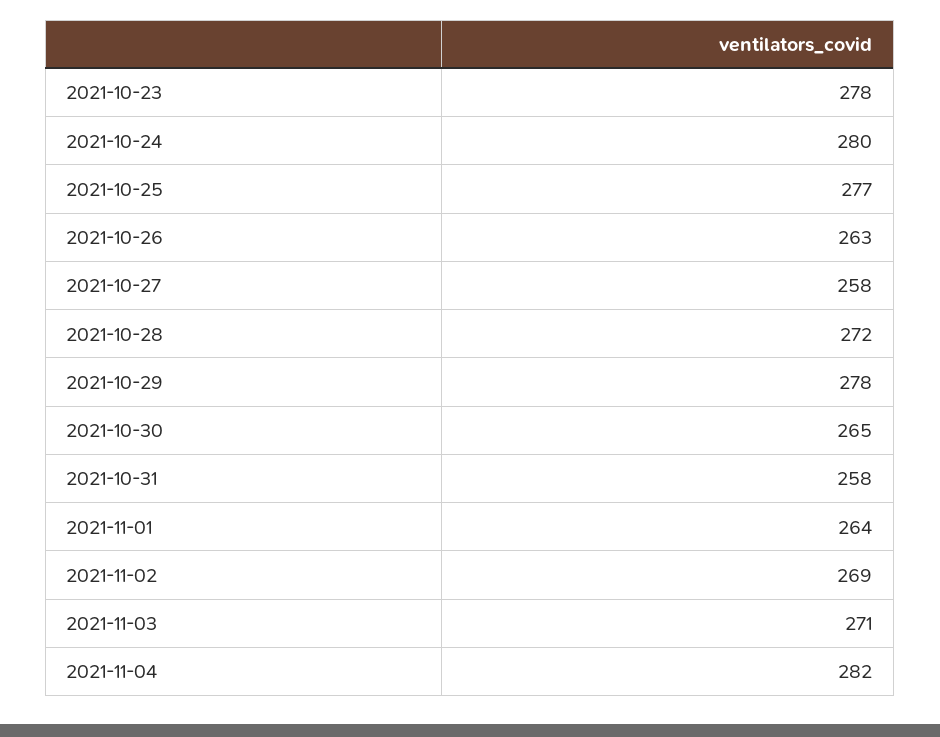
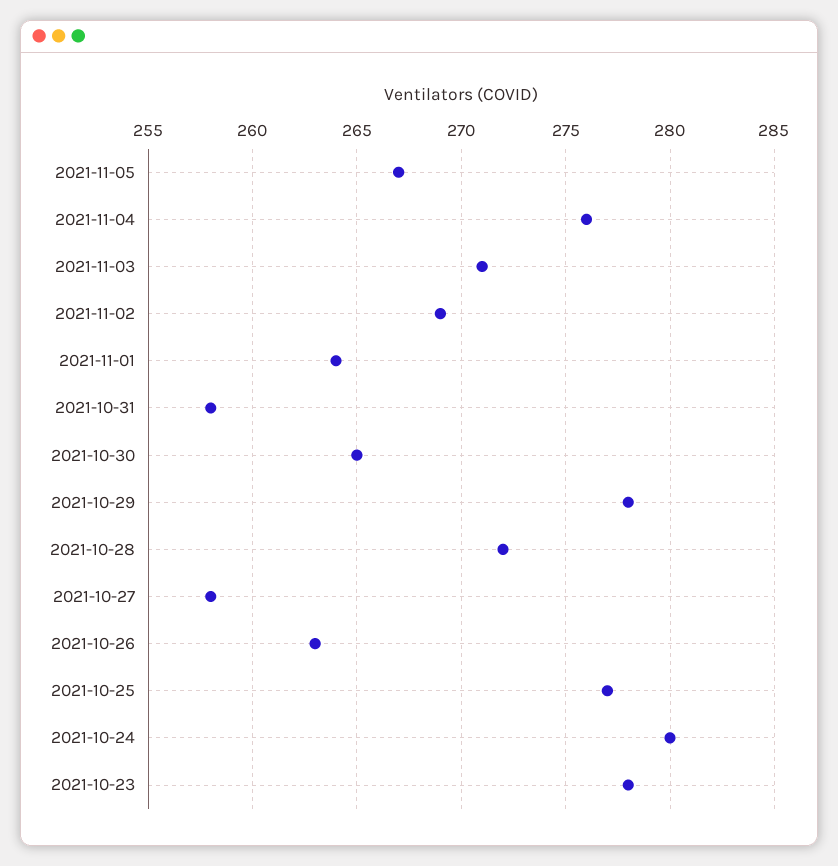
2021-11-04: 282 -> 276
2021-11-05: none -> 267

